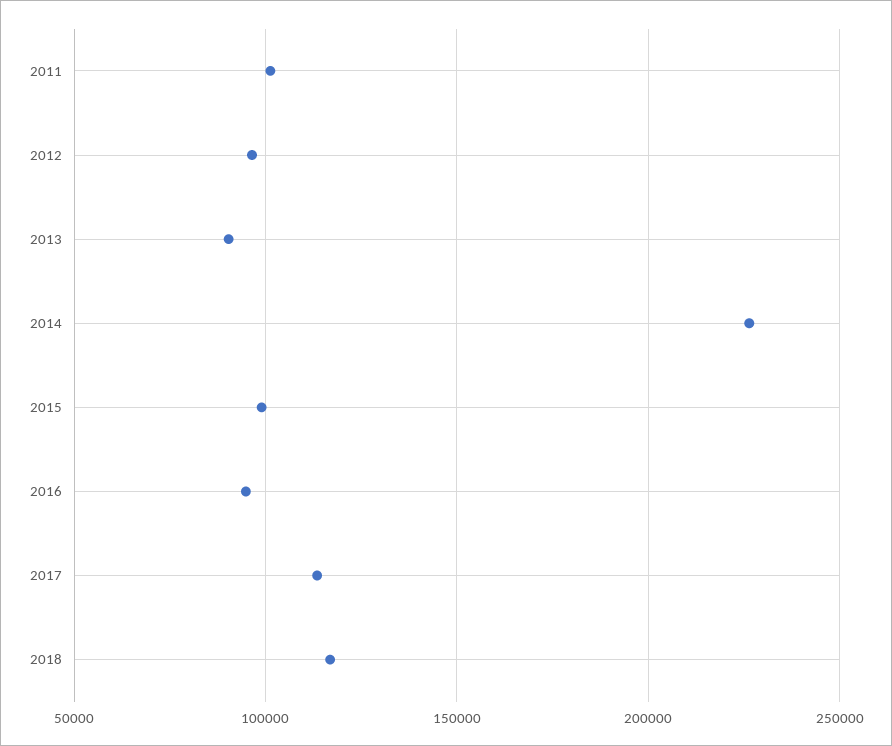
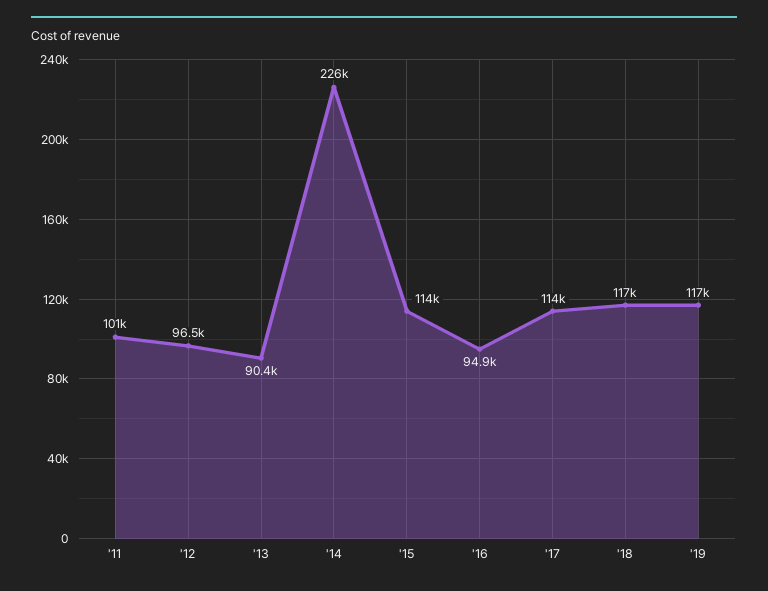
2015: 100000 -> 114000
'19: none -> 117000

